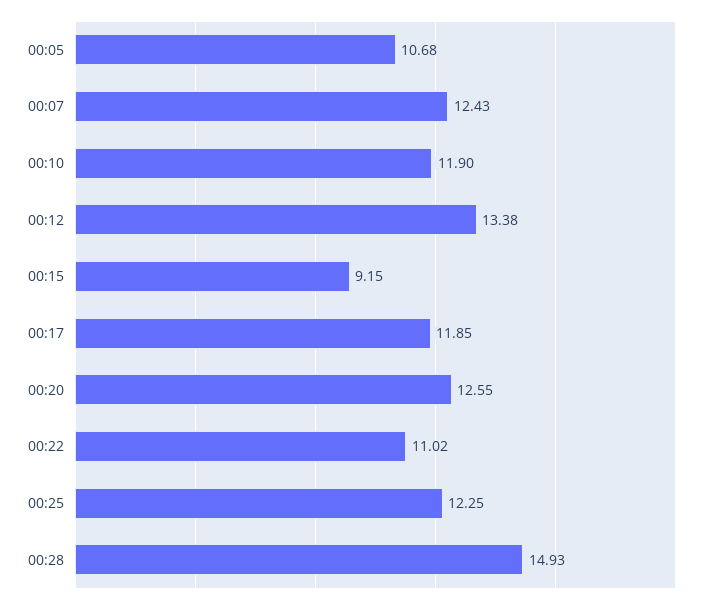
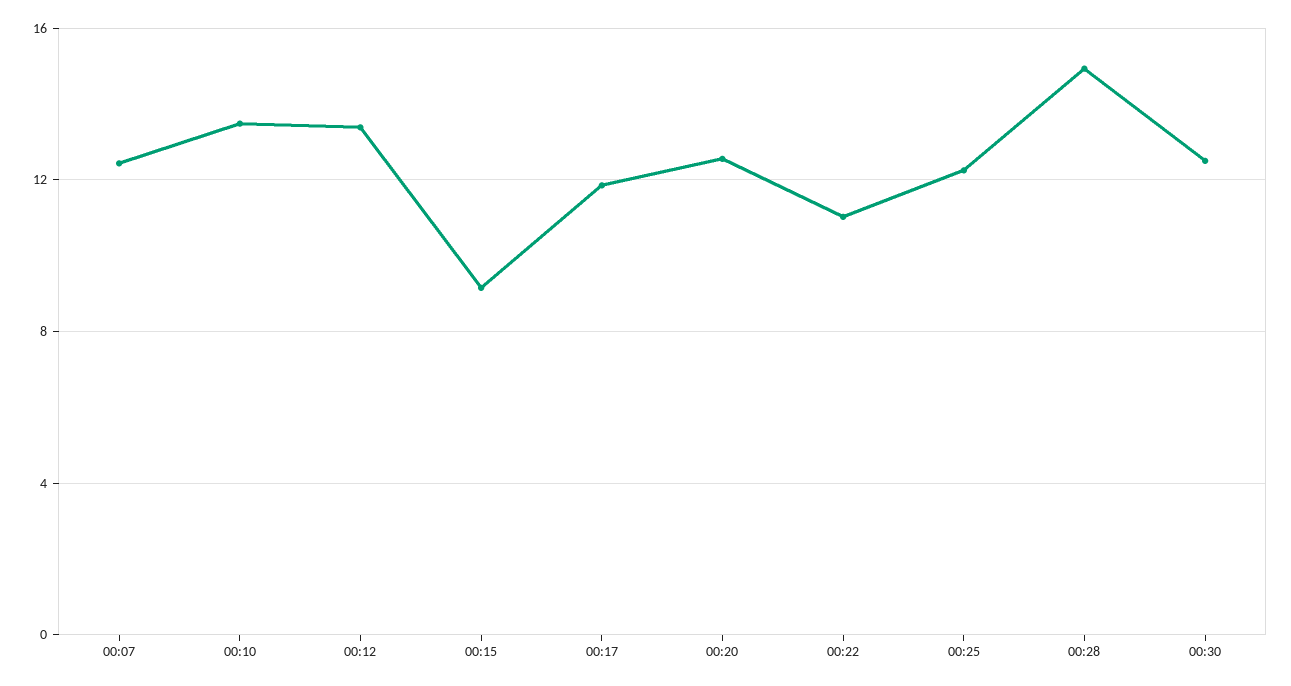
00:05: 10.68 -> none
00:10: 11.9 -> 13.5
00:30: none -> 12.5

